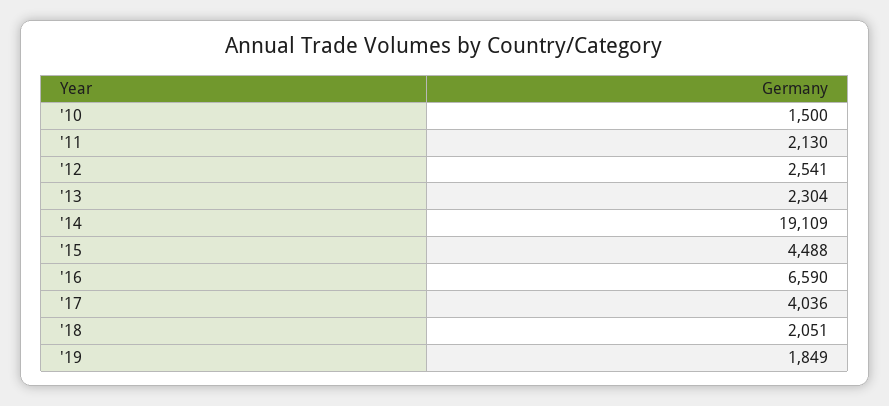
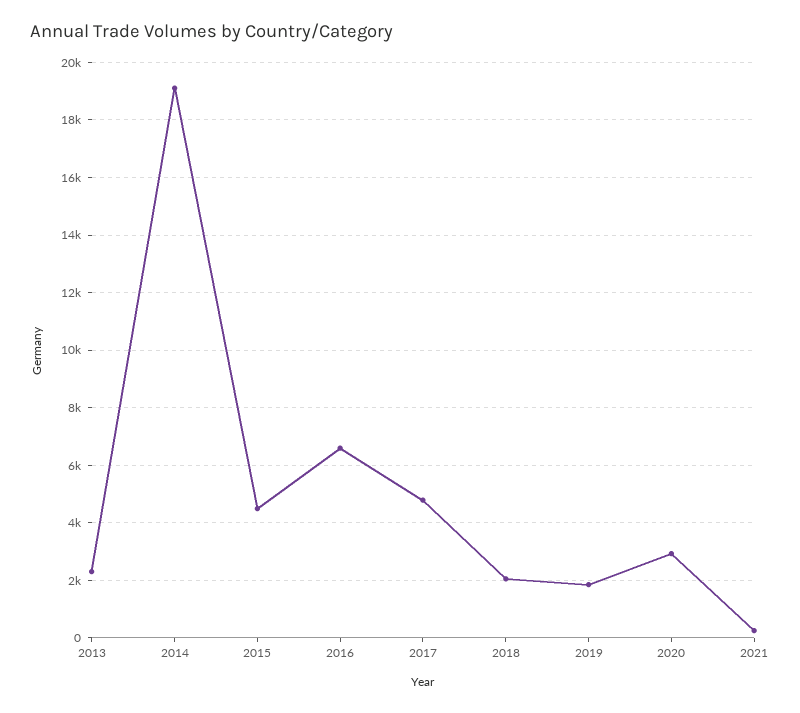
'10: 1500 -> none
'11: 2130 -> none
'12: 2541 -> none
'17: 4036 -> 4750
2020: none -> 3000
2021: none -> 250

